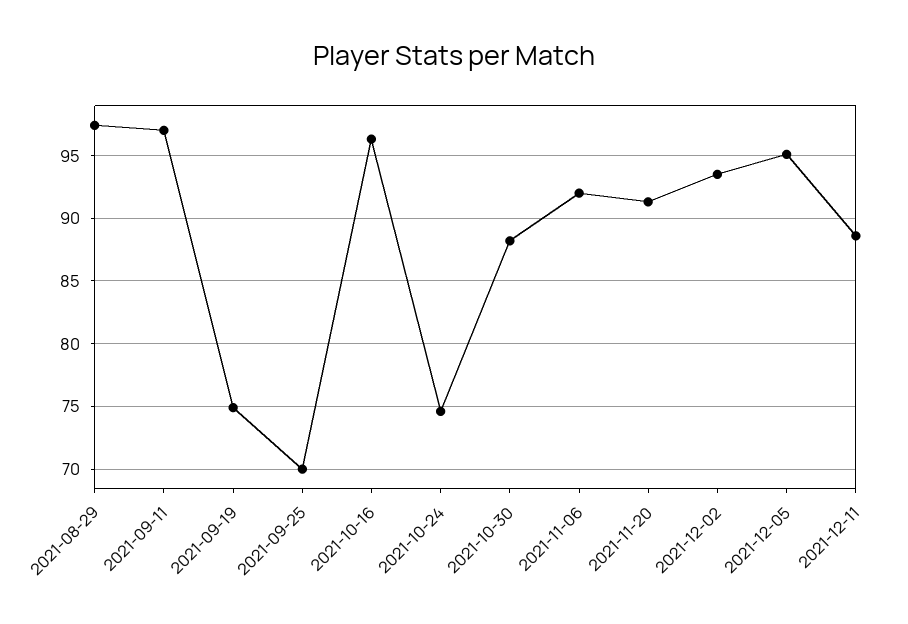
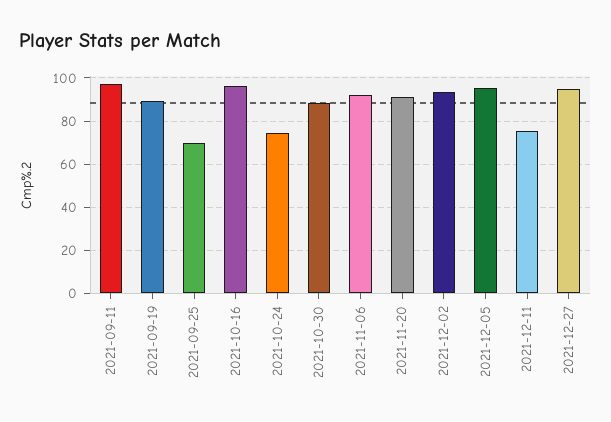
2021-08-29: 97.5 -> none
2021-09-19: 75 -> 90
2021-12-11: 88.5 -> 75
2021-12-27: none -> 95

